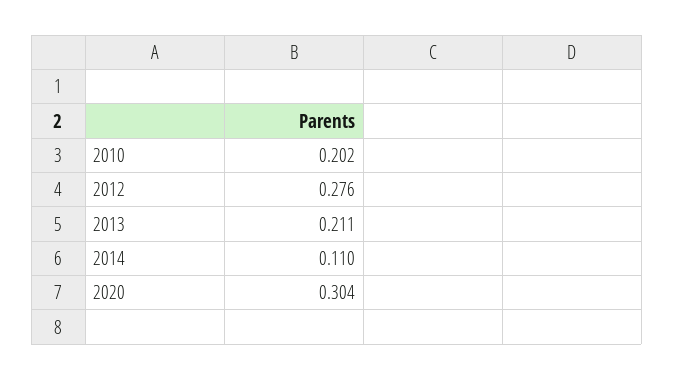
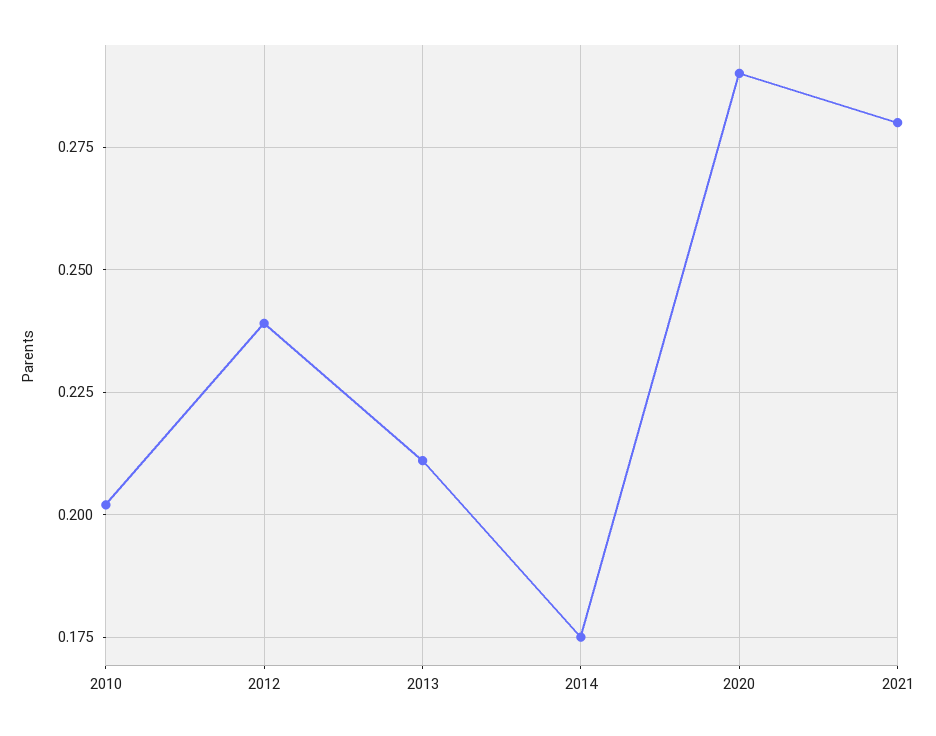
2012: 0.276 -> 0.24
2014: 0.11 -> 0.175
2020: 0.304 -> 0.29
2021: none -> 0.28

